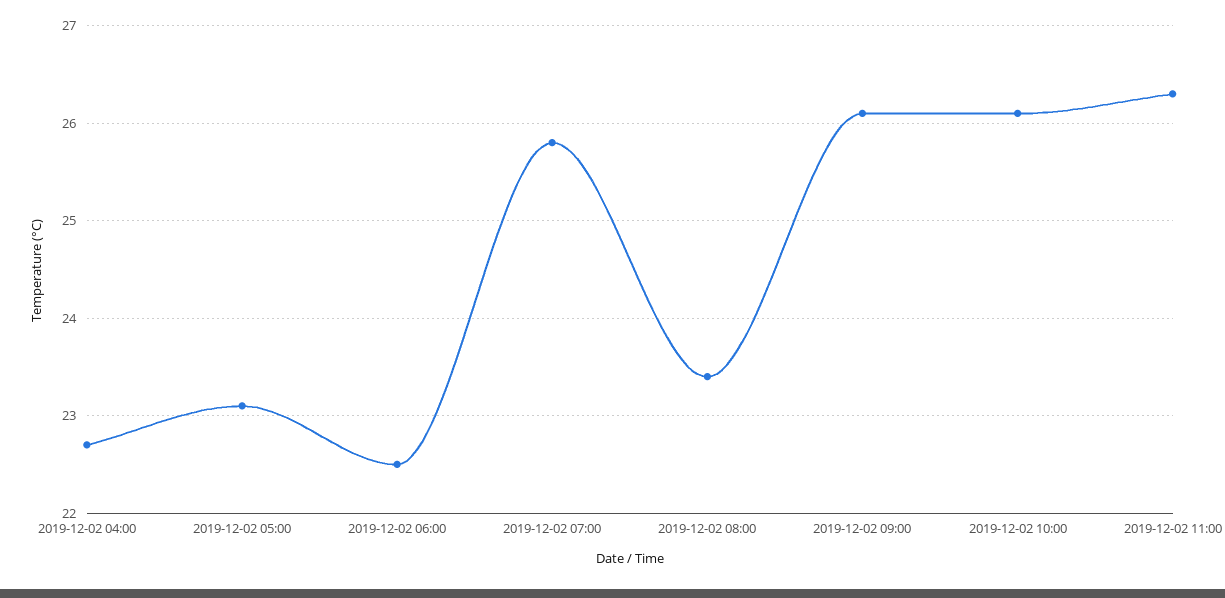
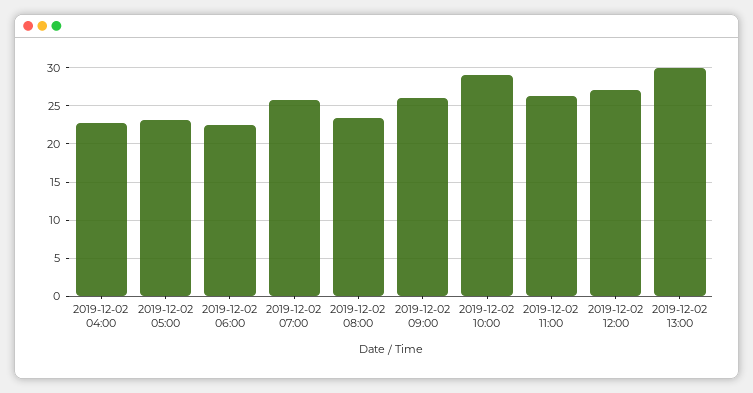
2019-12-02 10:00: 26.1 -> 29
2019-12-02 12:00: none -> 27
2019-12-02 13:00: none -> 30

